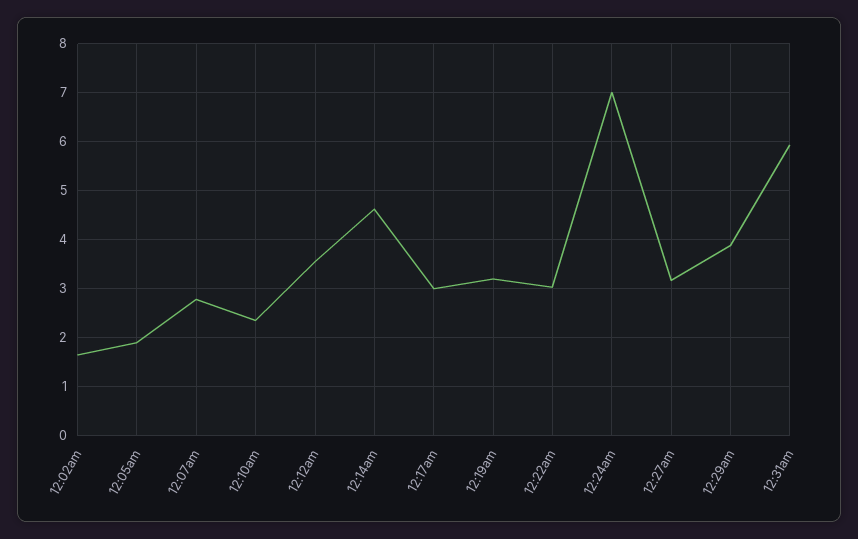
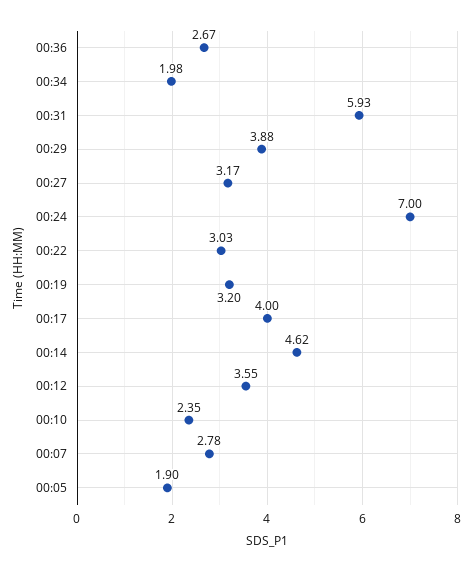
12:02am: 1.6 -> none
12:17am: 3 -> 4
00:36: none -> 2.67
00:34: none -> 1.98

